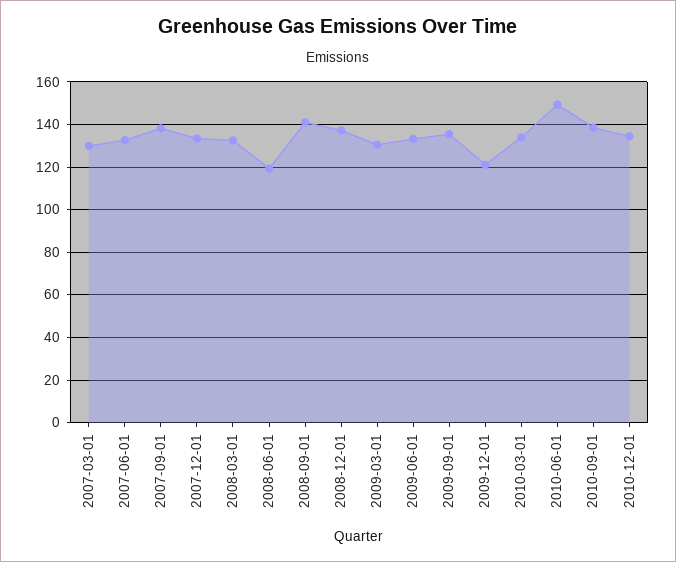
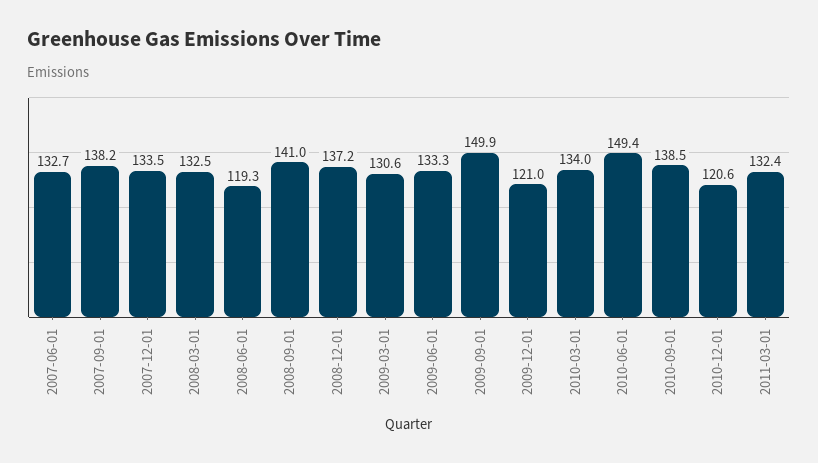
2007-03-01: 130 -> none
2009-09-01: 135 -> 149.9
2010-12-01: 135 -> 120.6
2011-03-01: none -> 132.4

